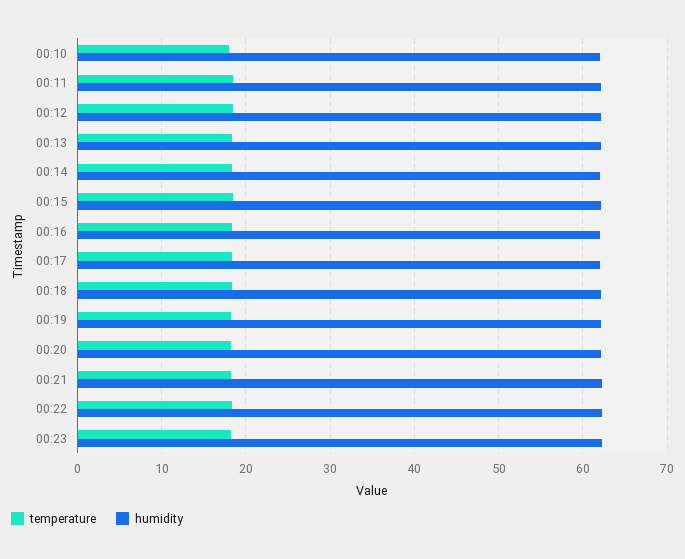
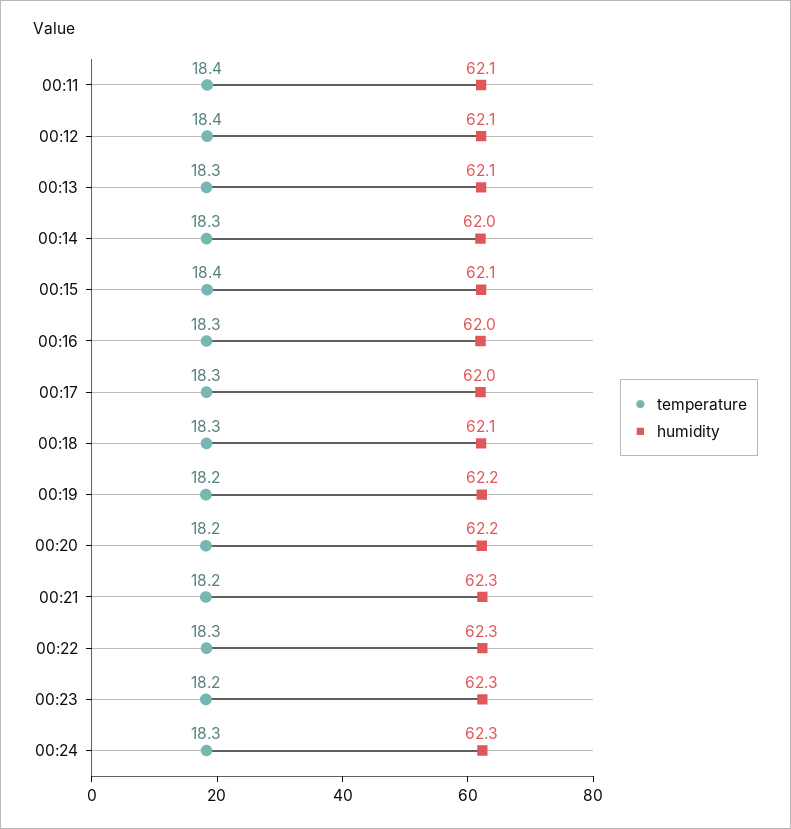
temperature, 00:10: 18 -> none
humidity, 00:10: 62 -> none
temperature, 00:24: none -> 18.3
humidity, 00:24: none -> 62.3

